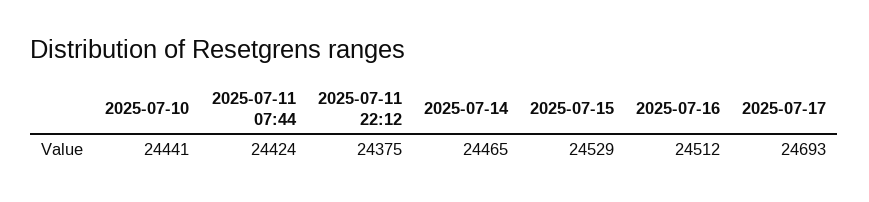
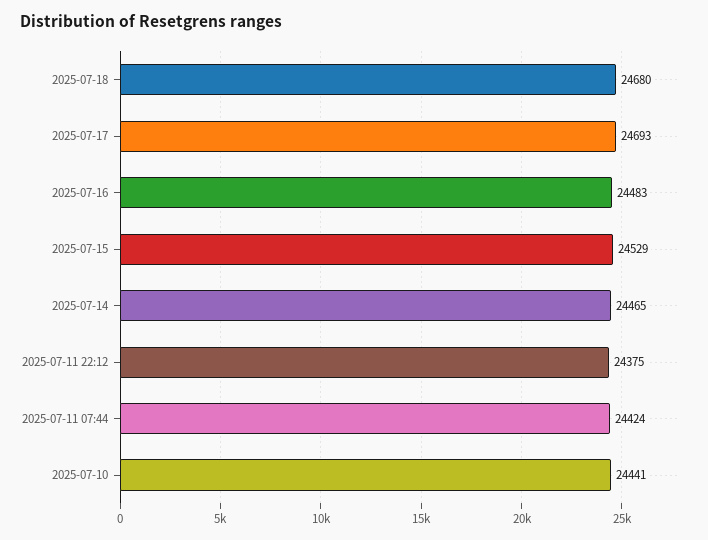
2025-07-16: 24512 -> 24483
2025-07-18: none -> 24680

